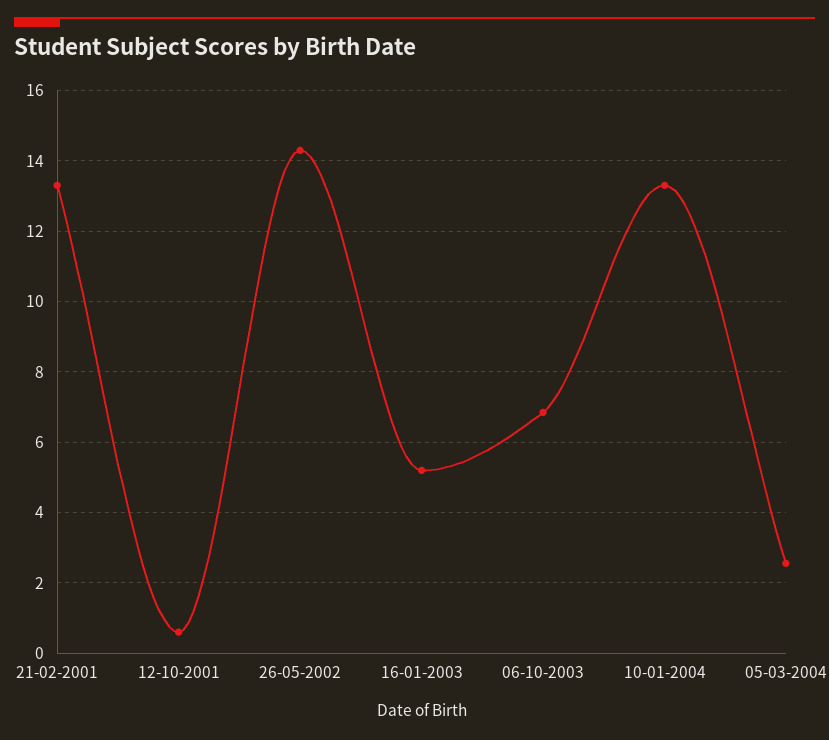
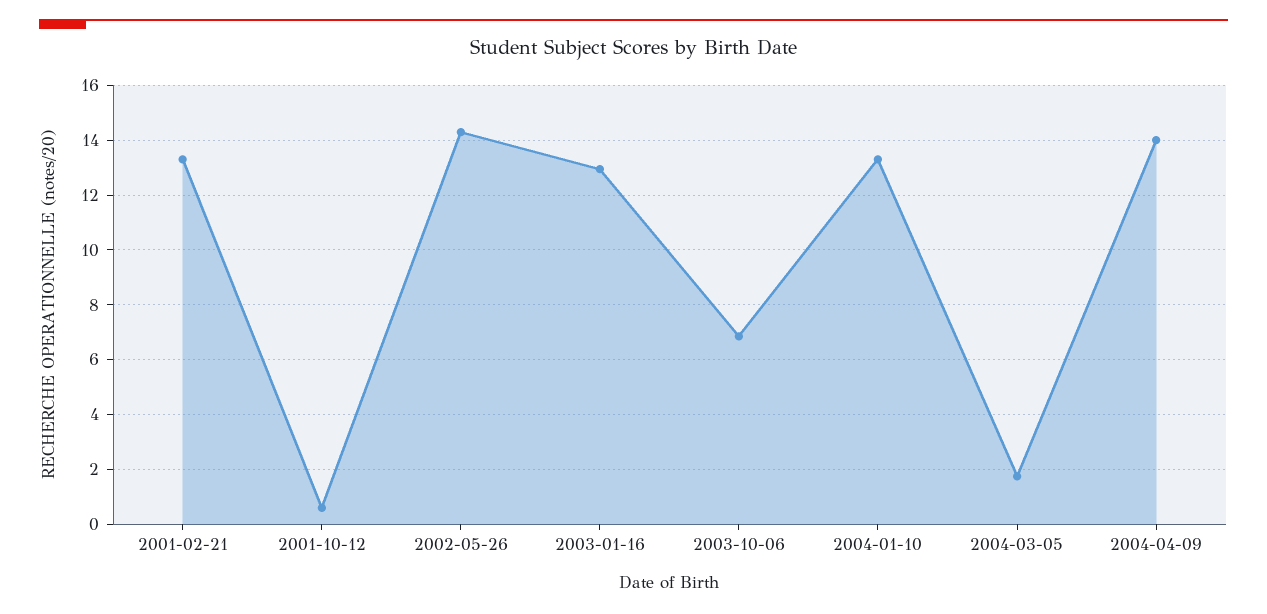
16-01-2003: 5.2 -> 13
05-03-2004: 2.6 -> 1.75
2004-04-09: none -> 14

